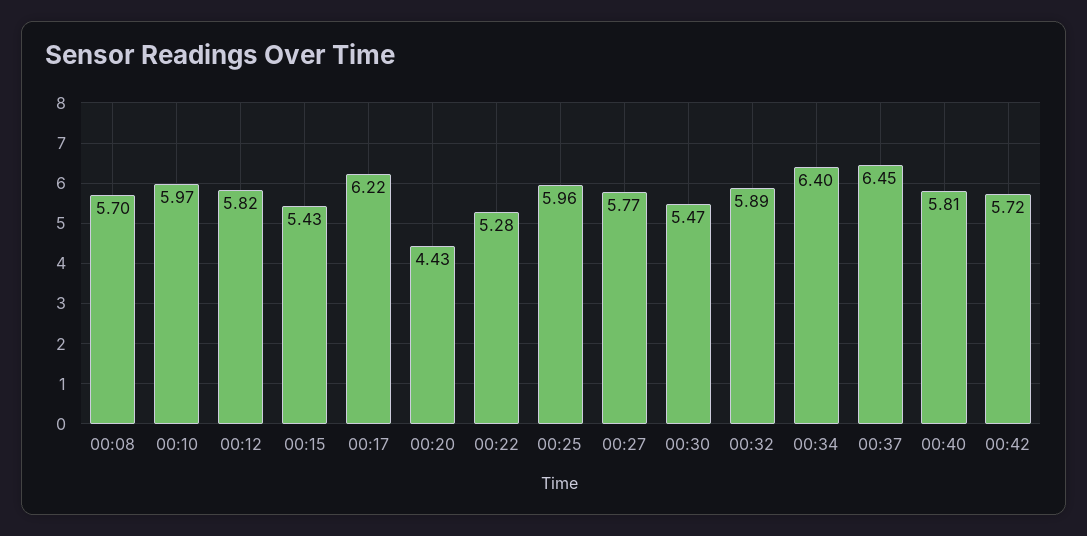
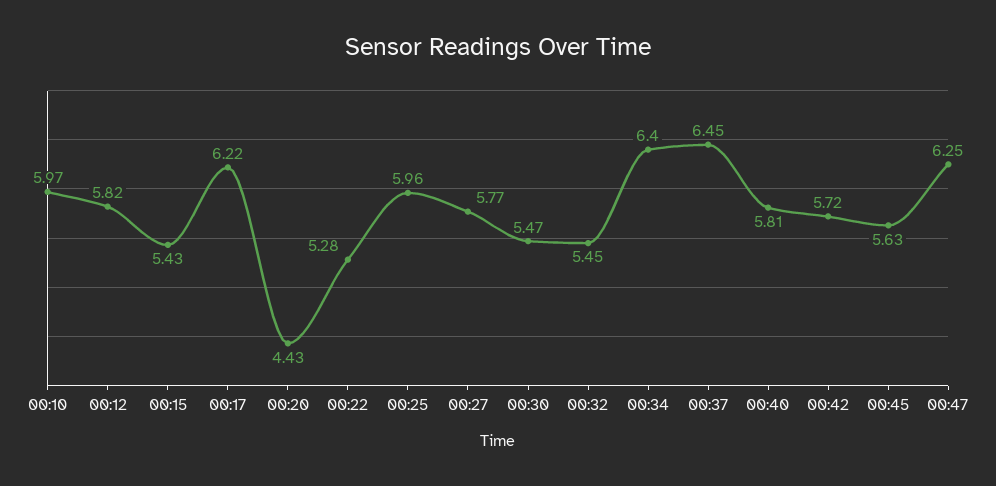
00:08: 5.7 -> none
00:32: 5.89 -> 5.45
00:45: none -> 5.63
00:47: none -> 6.25

